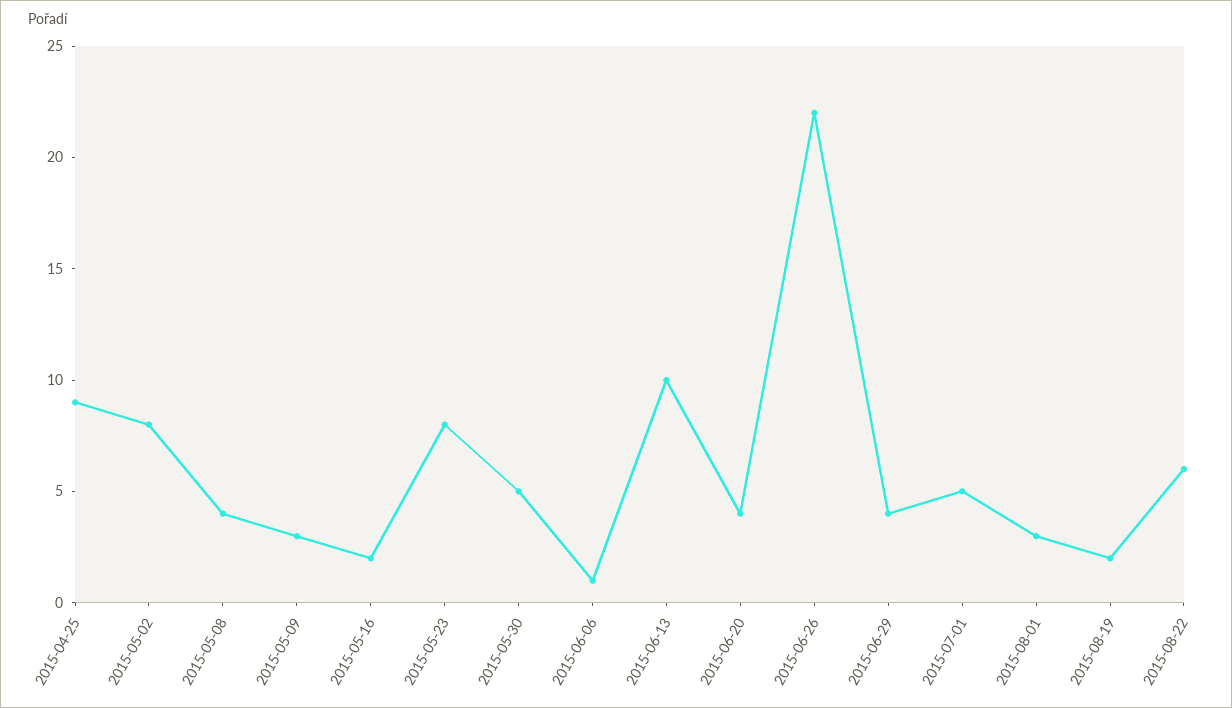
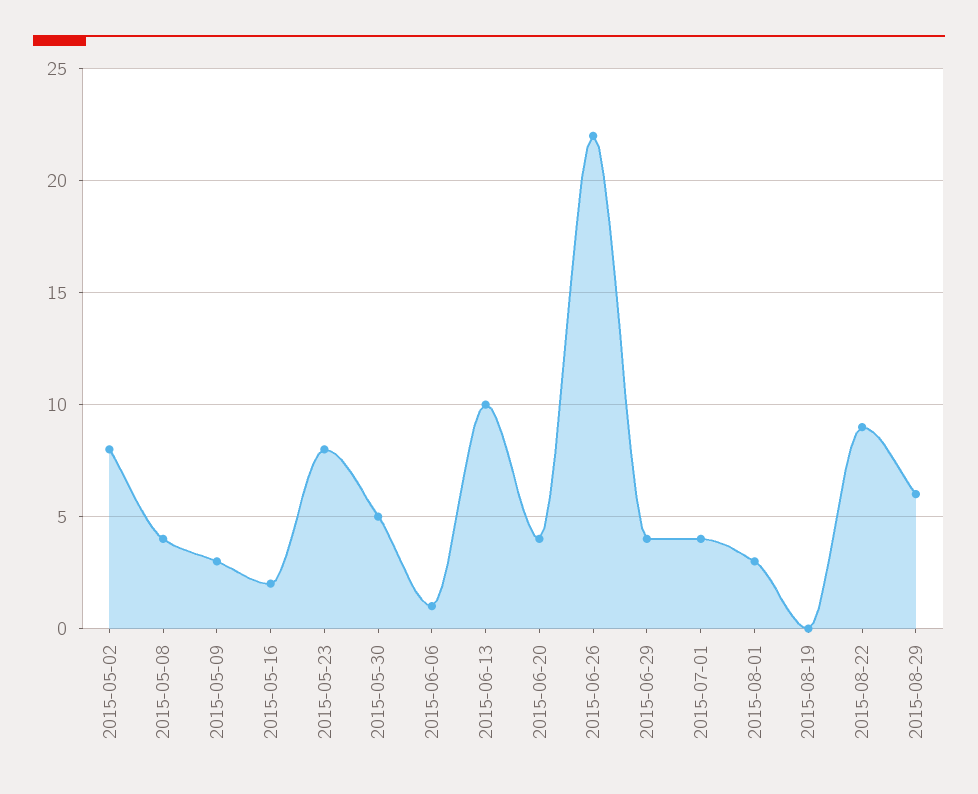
2015-04-25: 9 -> none
2015-07-01: 5 -> 4
2015-08-19: 2 -> 0
2015-08-22: 6 -> 9
2015-08-29: none -> 6

